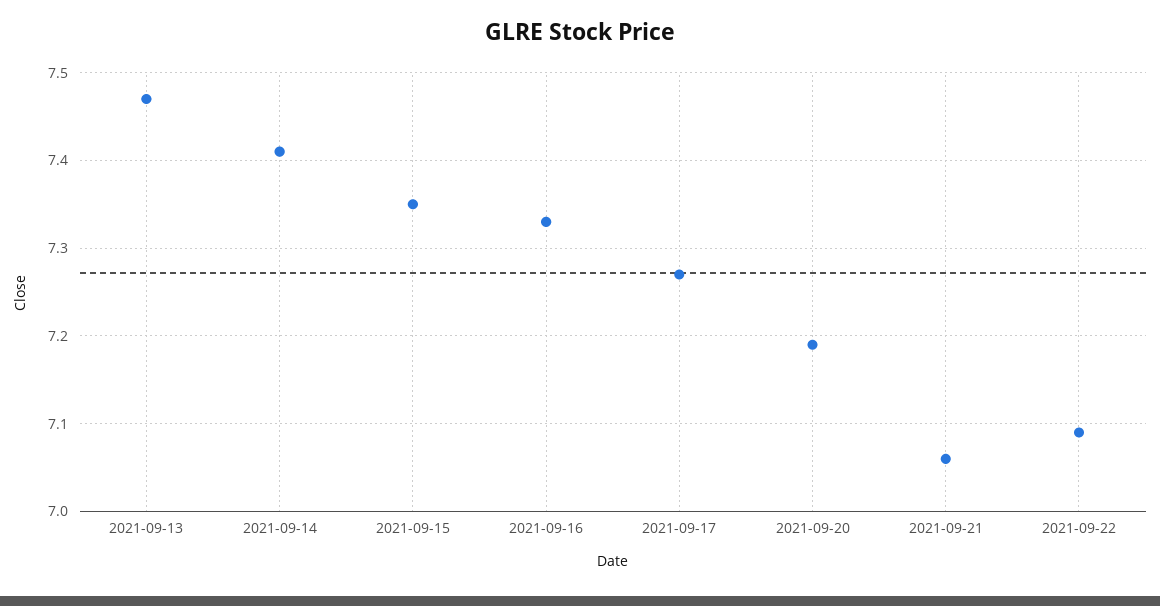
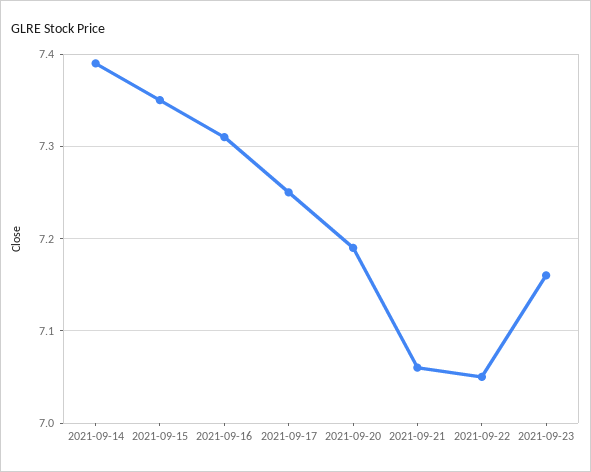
2021-09-13: 7.47 -> none
2021-09-14: 7.41 -> 7.39
2021-09-16: 7.33 -> 7.31
2021-09-17: 7.27 -> 7.25
2021-09-22: 7.09 -> 7.05
2021-09-23: none -> 7.16

